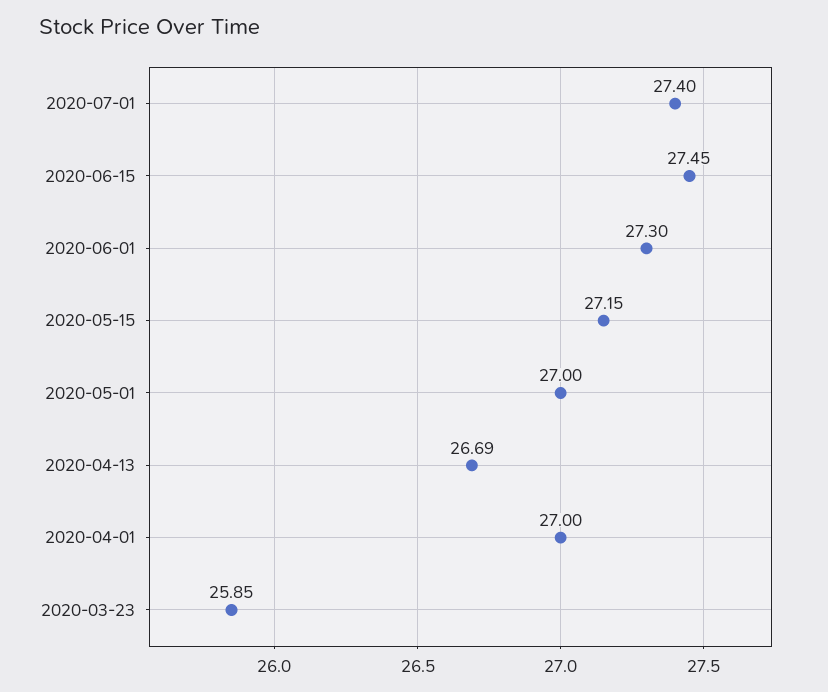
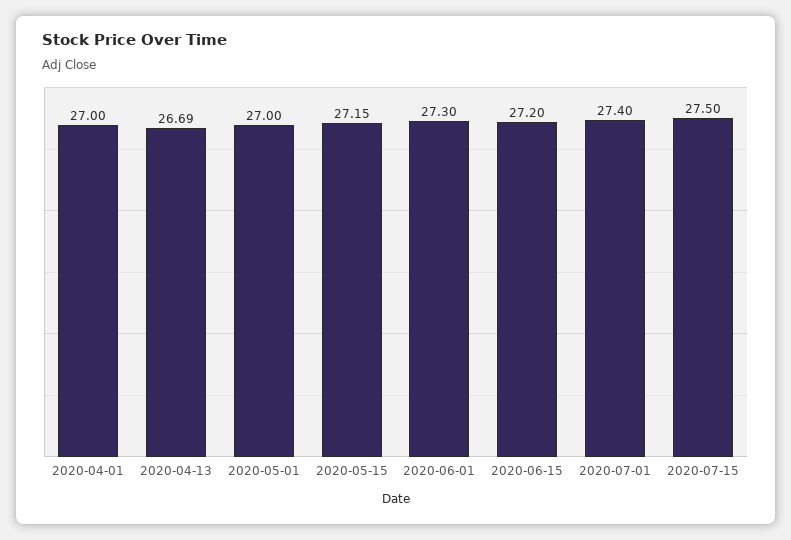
2020-06-15: 27.45 -> 27.2
2020-03-23: 25.85 -> none
2020-07-15: none -> 27.5

